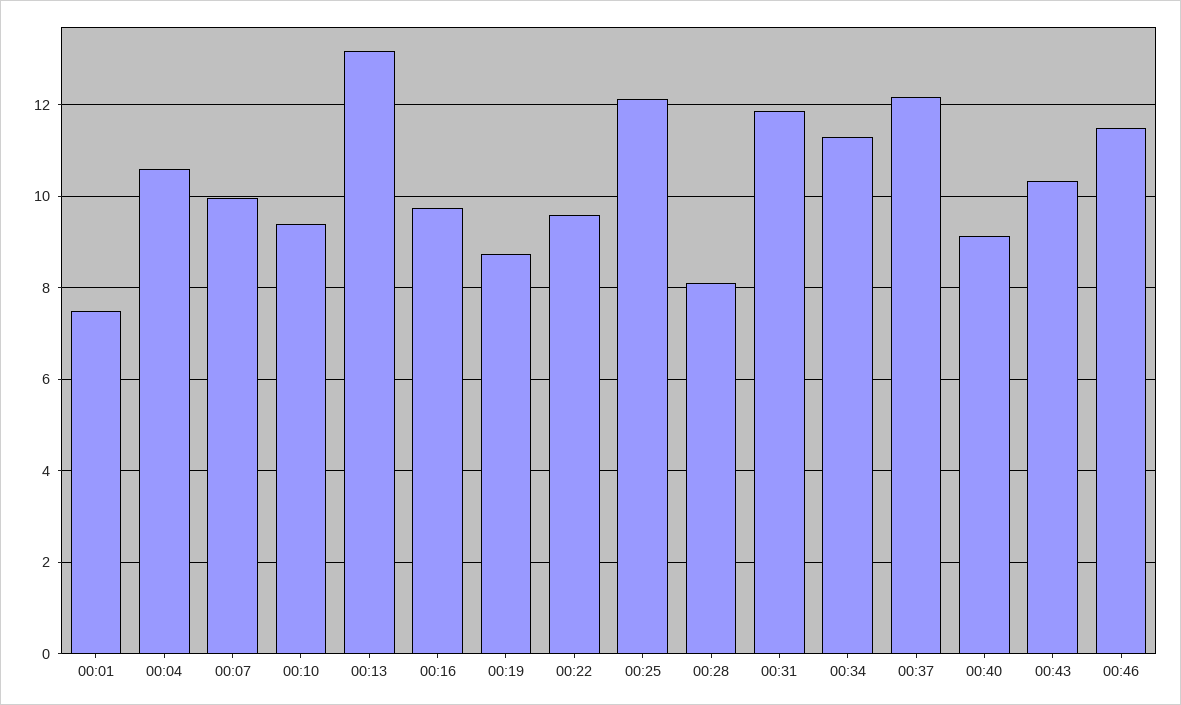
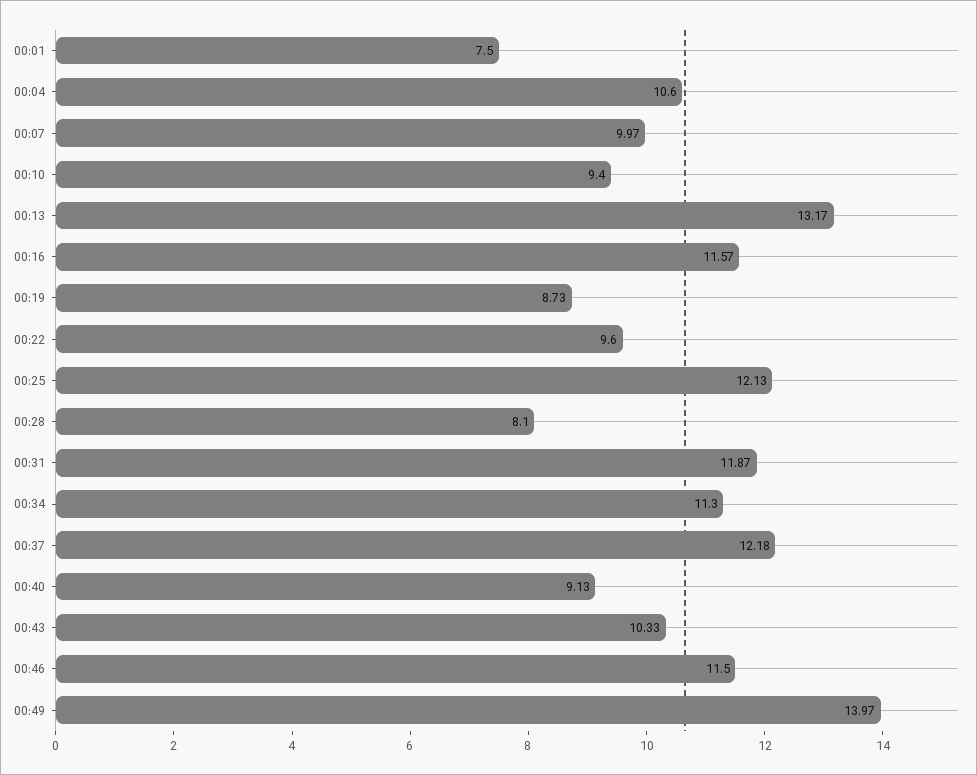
00:16: 9.8 -> 11.57
00:49: none -> 13.97

